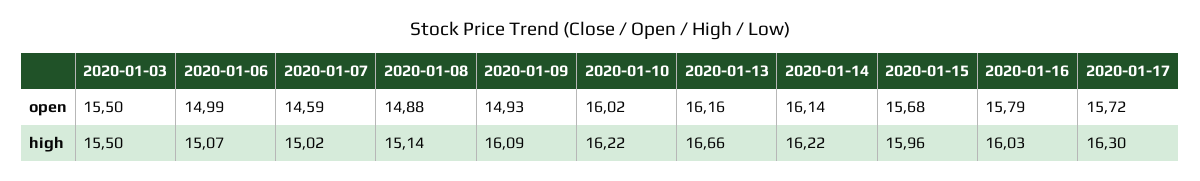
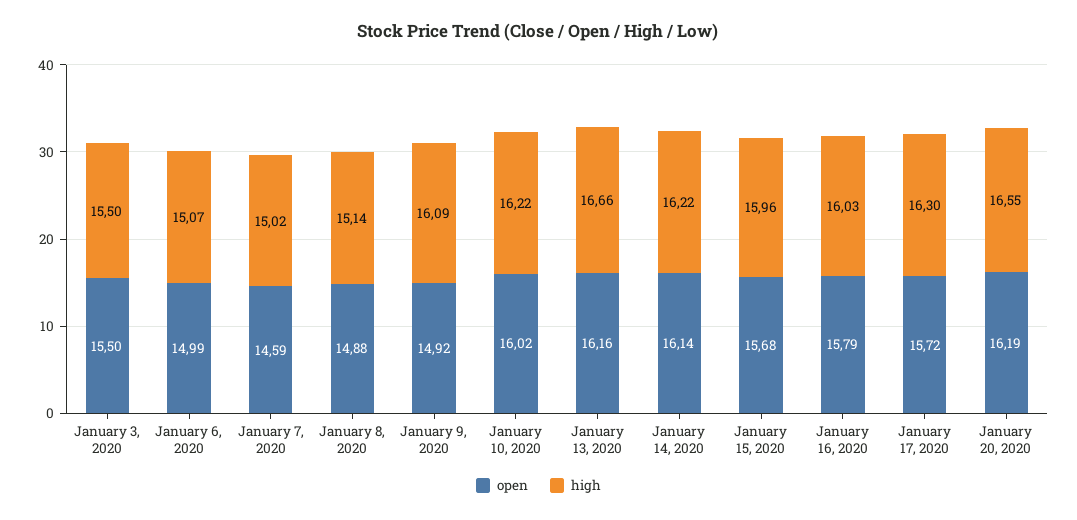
open, 2020-01-09: 14.93 -> 14.92
open, January 20, 2020: none -> 16.19
high, January 20, 2020: none -> 16.55

